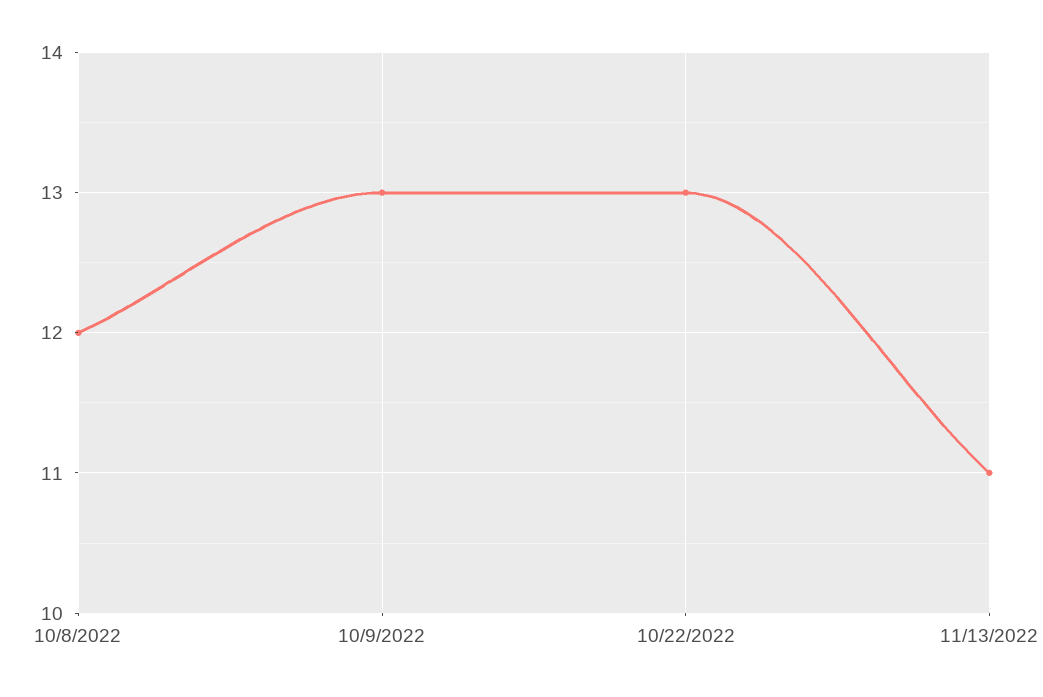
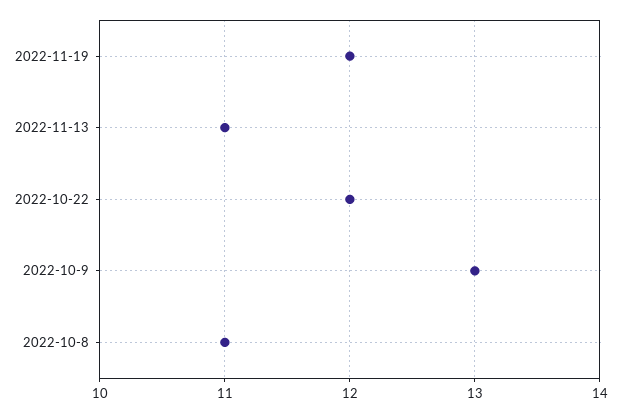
10/8/2022: 12 -> 11
10/22/2022: 13 -> 12
2022-11-19: none -> 12

